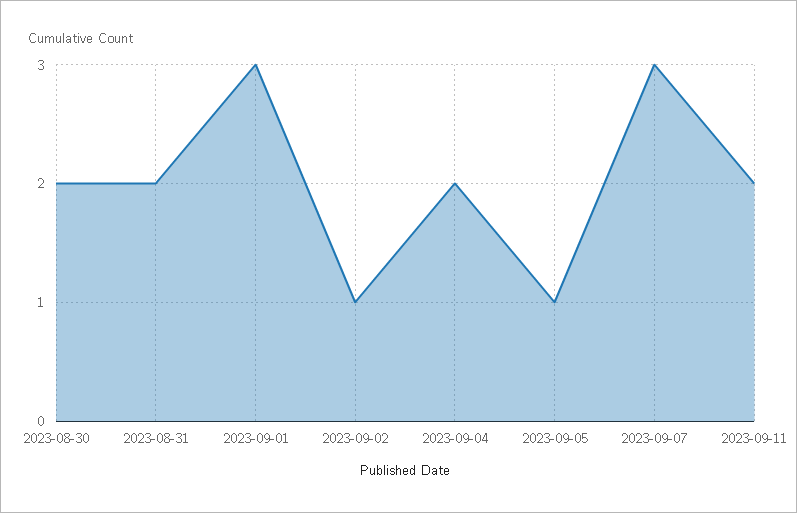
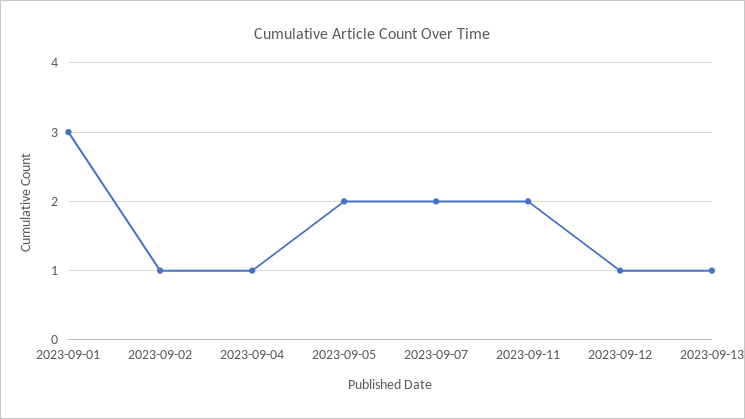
2023-08-30: 2 -> none
2023-08-31: 2 -> none
2023-09-04: 2 -> 1
2023-09-05: 1 -> 2
2023-09-07: 3 -> 2
2023-09-12: none -> 1
2023-09-13: none -> 1

